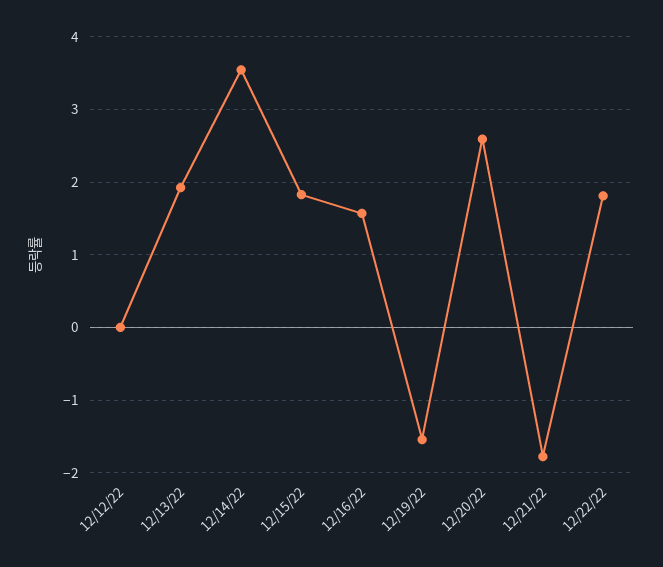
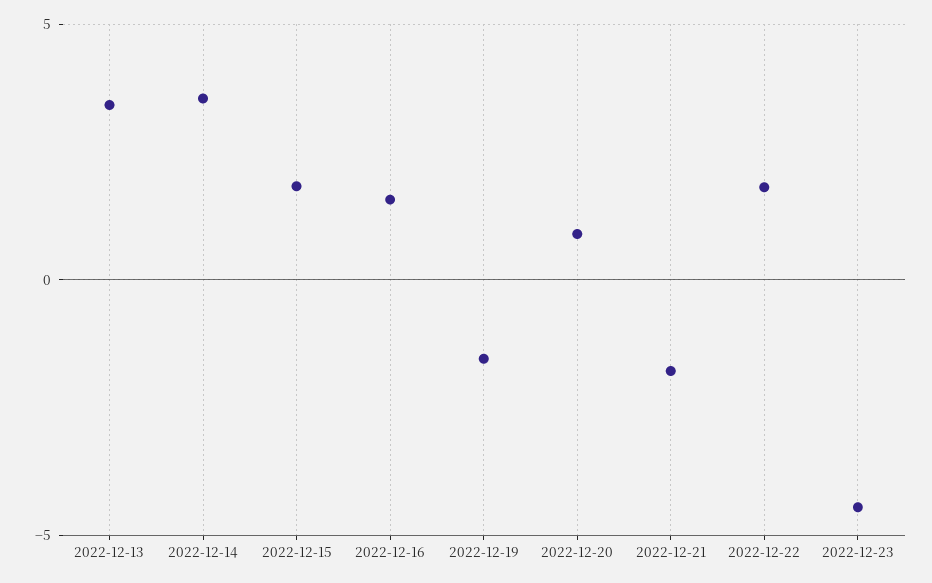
12/12/22: 0 -> none
12/13/22: 1.9 -> 3.5
12/20/22: 2.6 -> 1
2022-12-23: none -> -4.5

